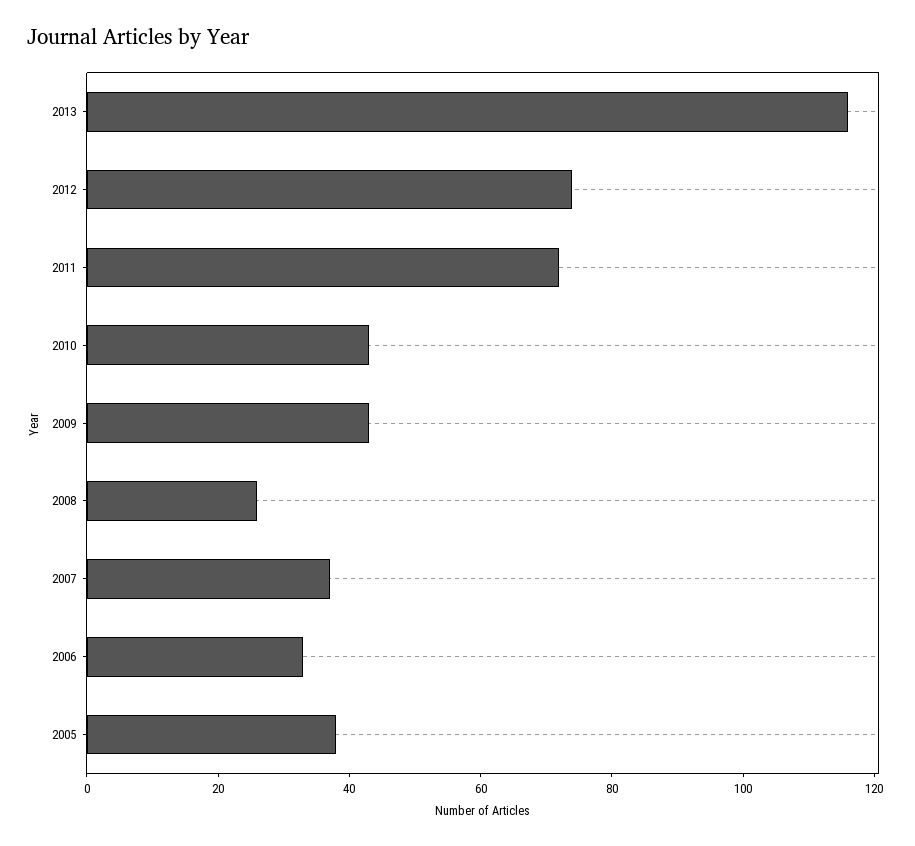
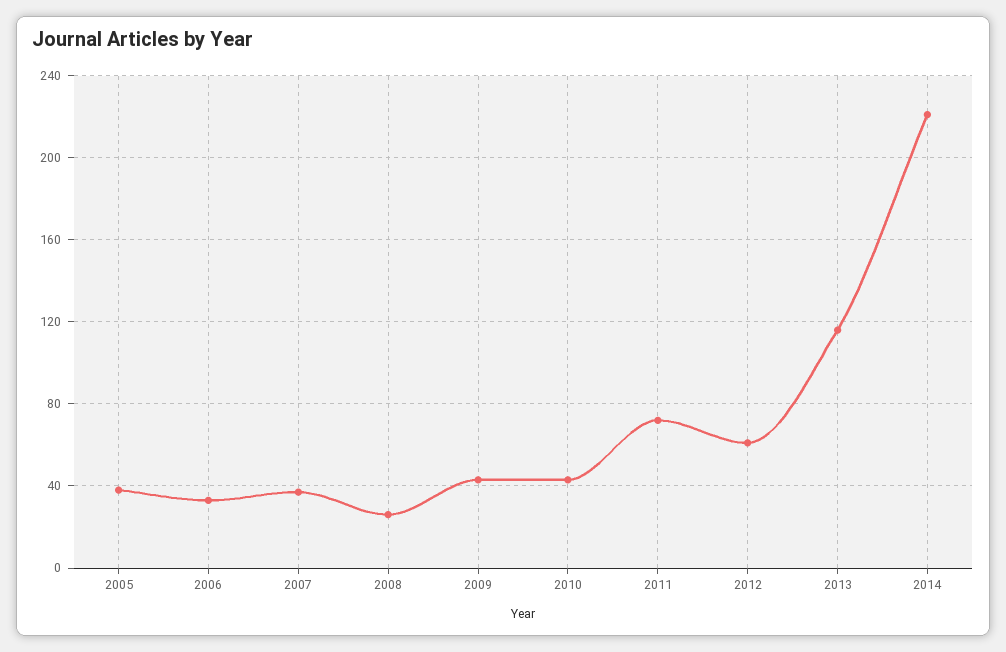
2012: 75 -> 60
2014: none -> 220

